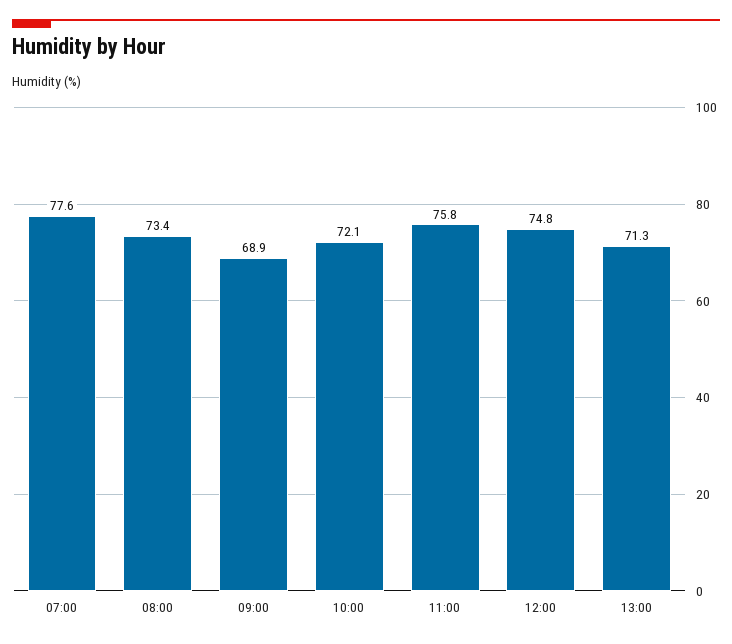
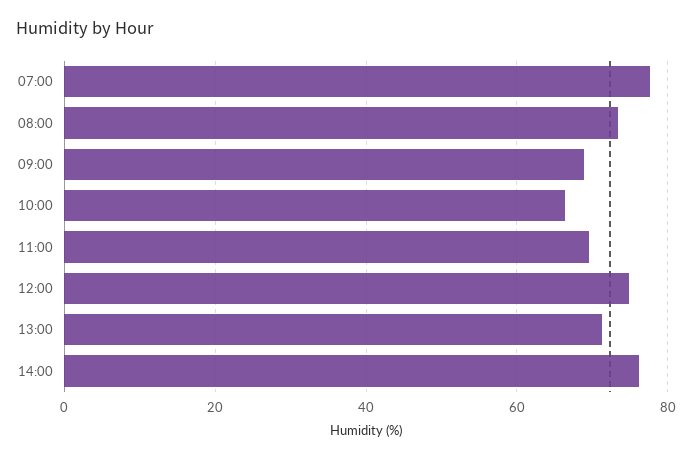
10:00: 72.1 -> 66
11:00: 75.8 -> 70
14:00: none -> 76

